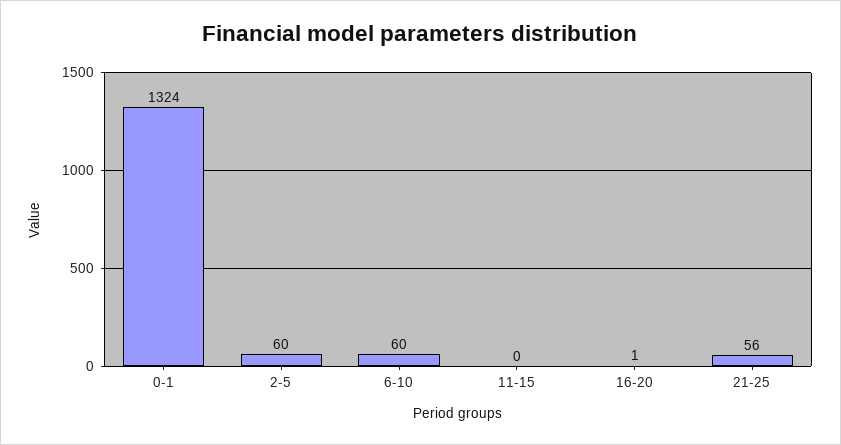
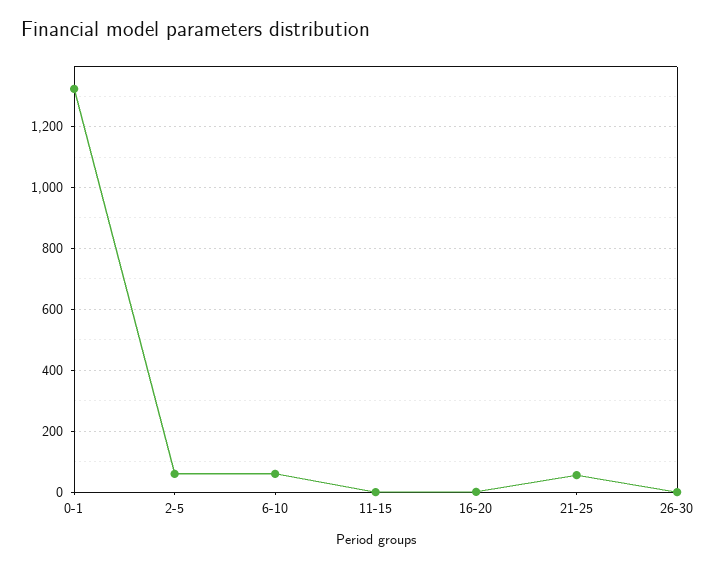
26-30: none -> 0

